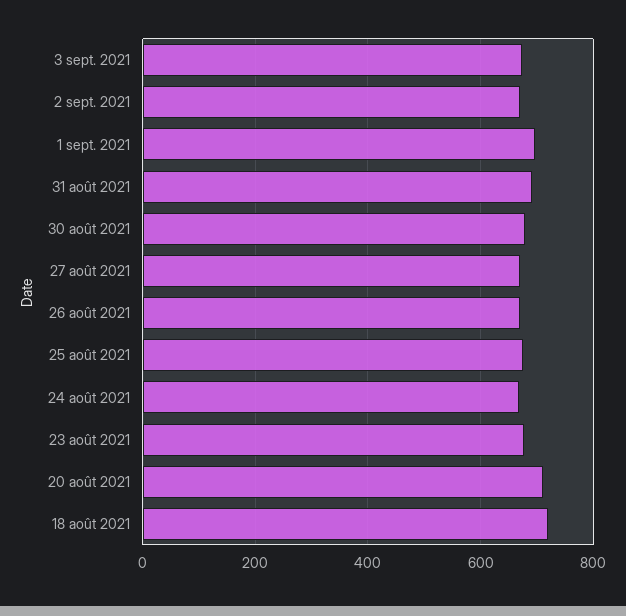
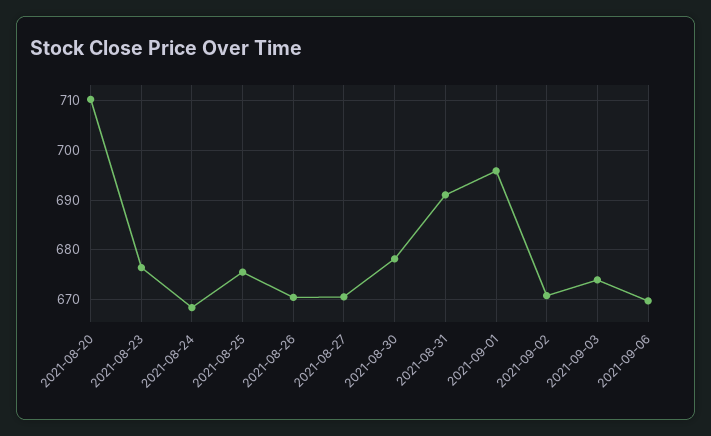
18 août 2021: 720 -> none
2021-09-06: none -> 670

